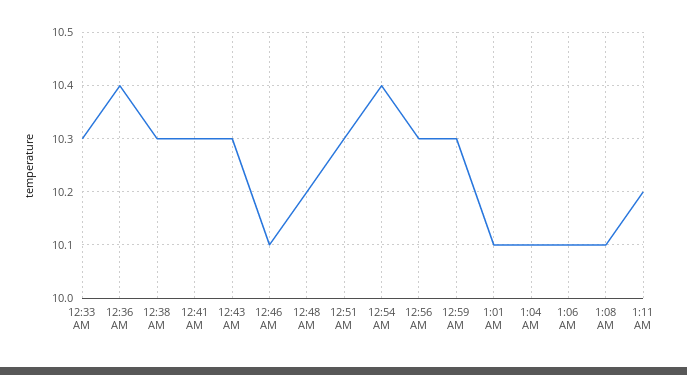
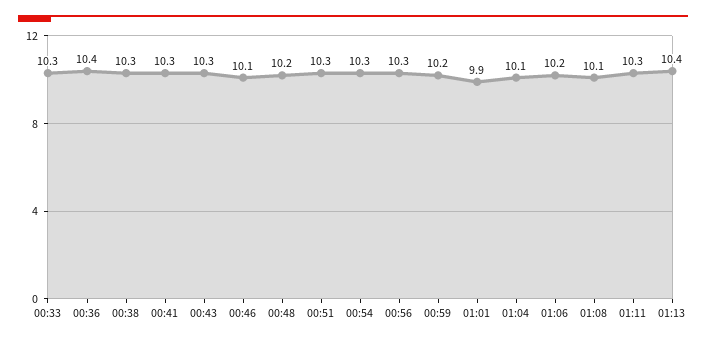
12:54 AM: 10.4 -> 10.3
12:59 AM: 10.3 -> 10.2
1:01 AM: 10.1 -> 9.9
1:06 AM: 10.1 -> 10.2
1:11 AM: 10.2 -> 10.3
01:13: none -> 10.4

